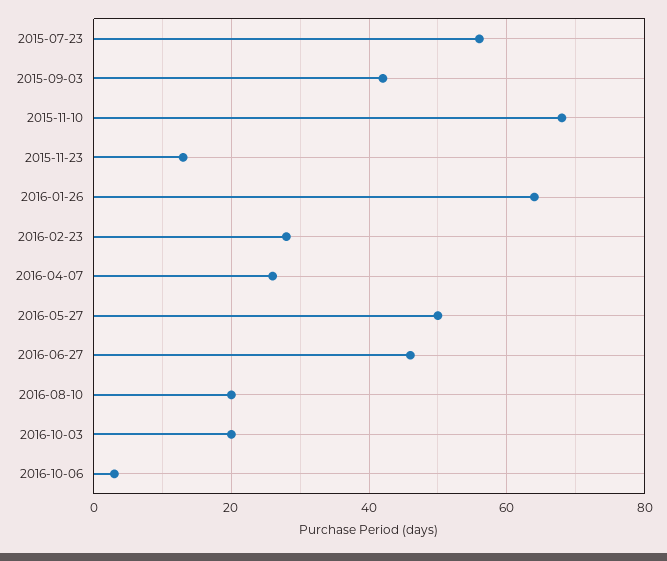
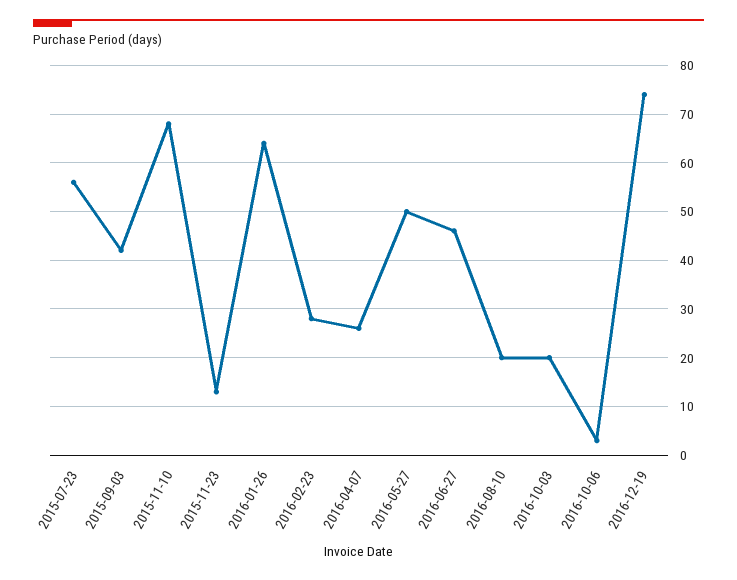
2016-12-19: none -> 75

